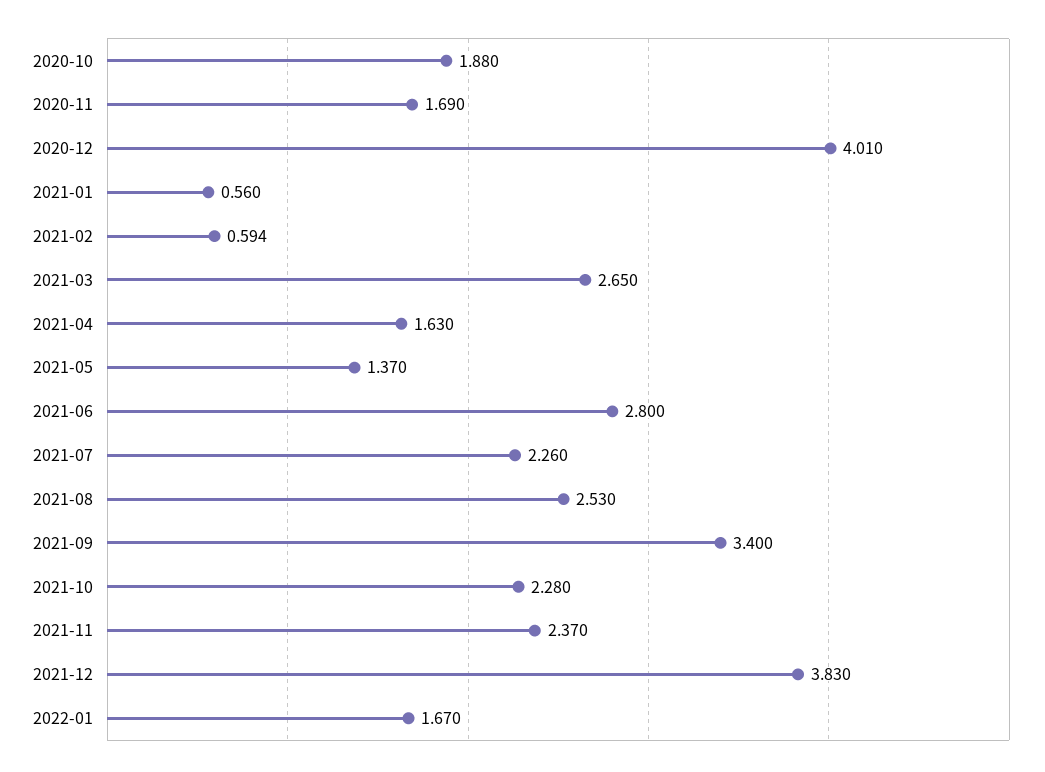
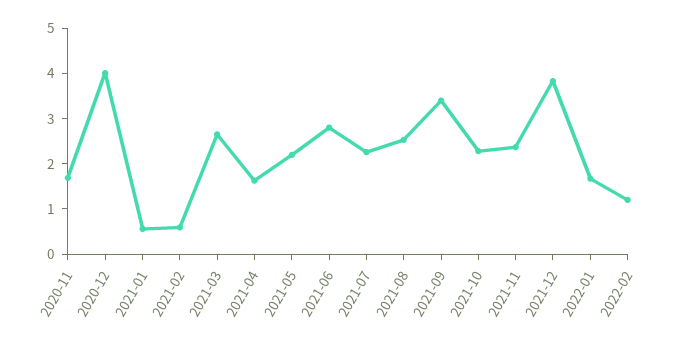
2020-10: 1.88 -> none
2021-05: 1.37 -> 2.2
2022-02: none -> 1.2

